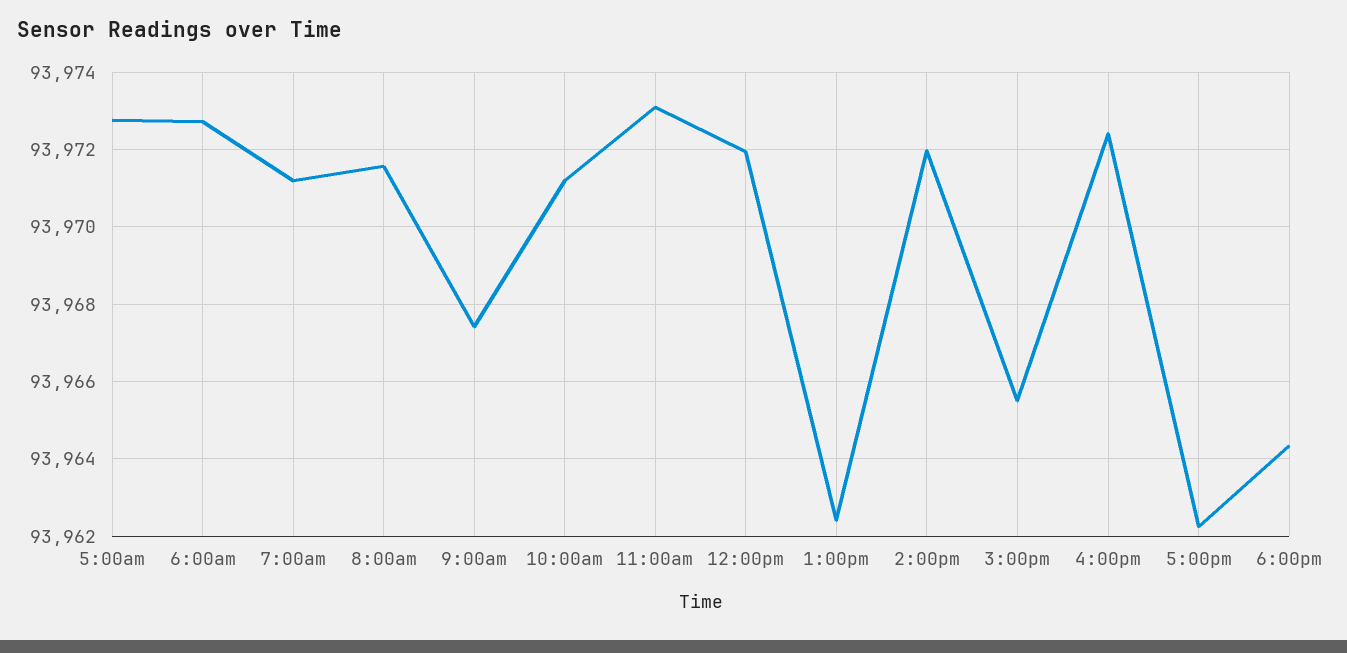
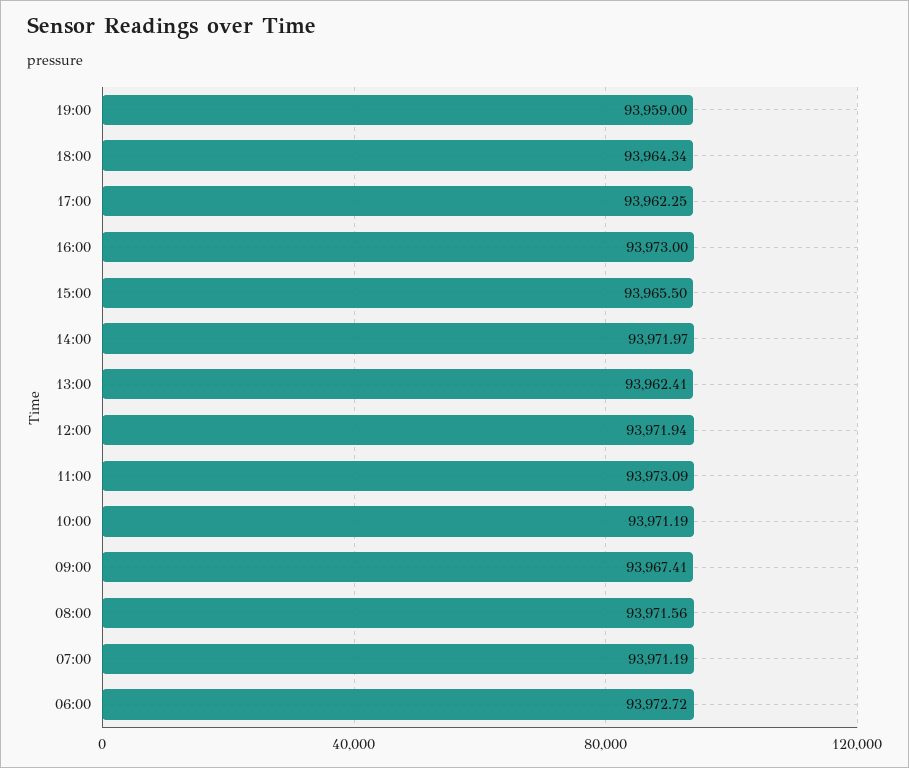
5:00am: 93972.8 -> none
4:00pm: 93972.4 -> 93973
19:00: none -> 93959

